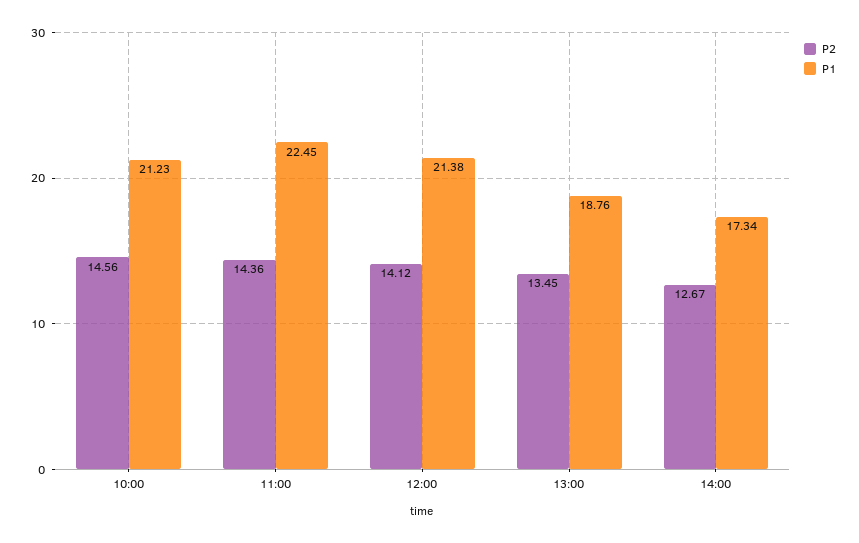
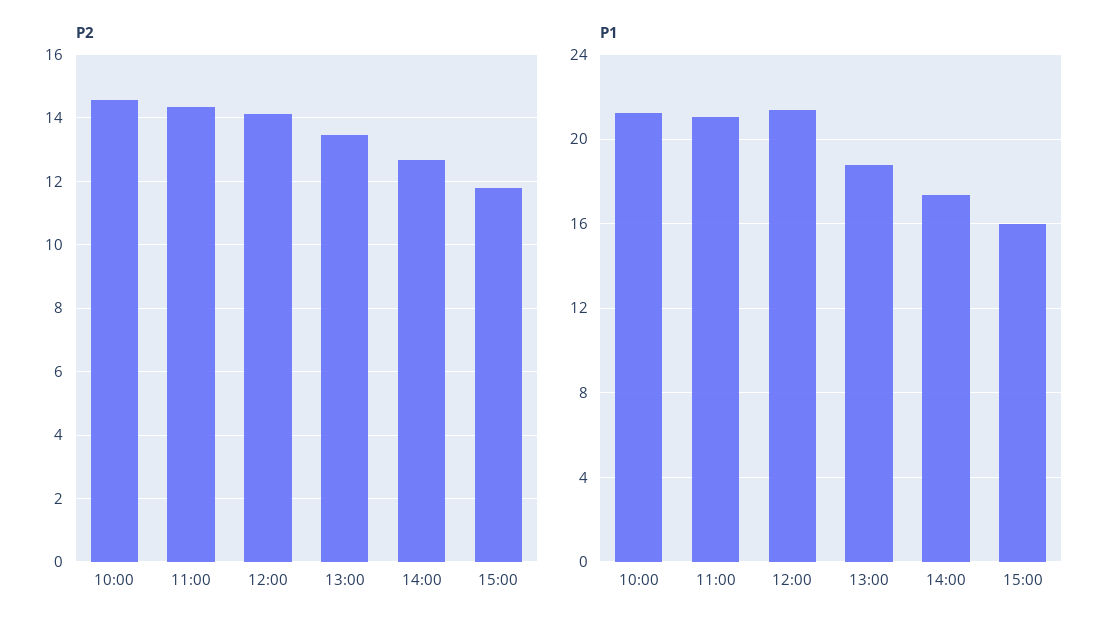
P1, 11:00: 22.45 -> 21
P2, 15:00: none -> 11.8
P1, 15:00: none -> 16

